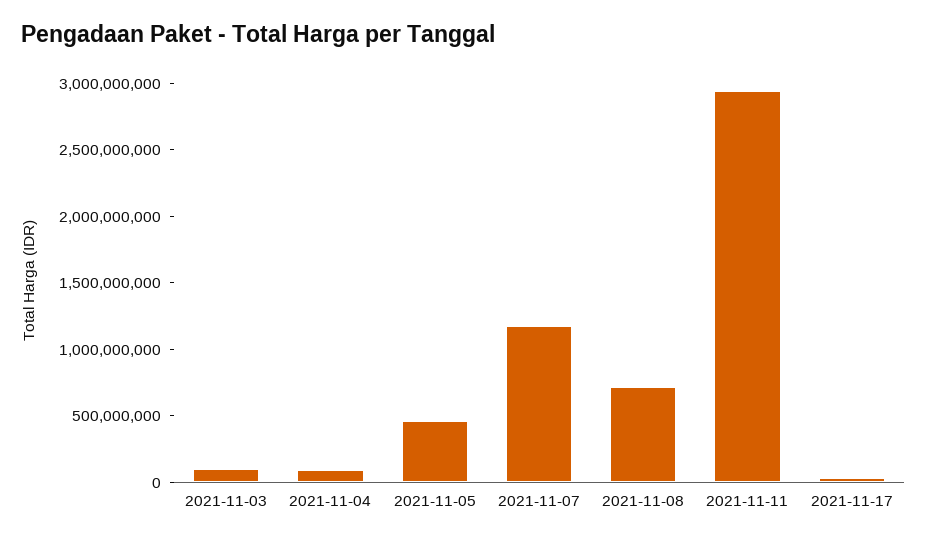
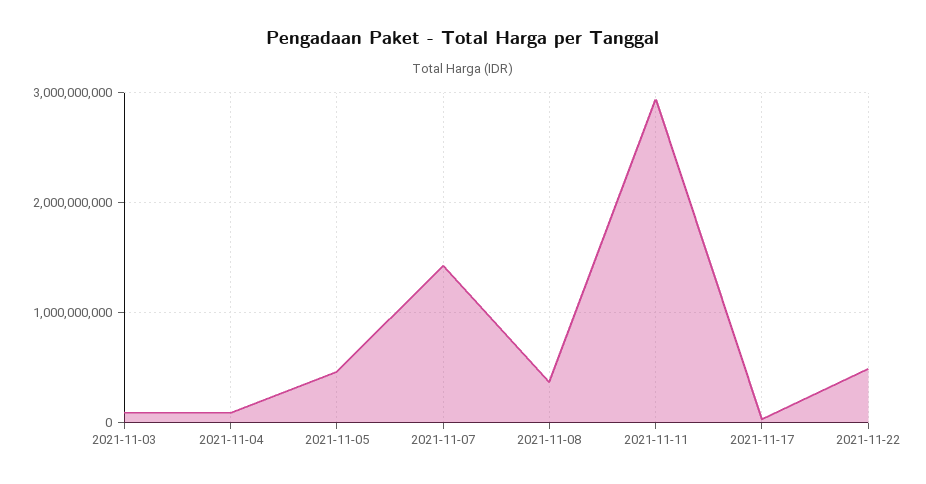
2021-11-07: 1200000000 -> 1400000000
2021-11-08: 700000000 -> 400000000
2021-11-22: none -> 500000000

